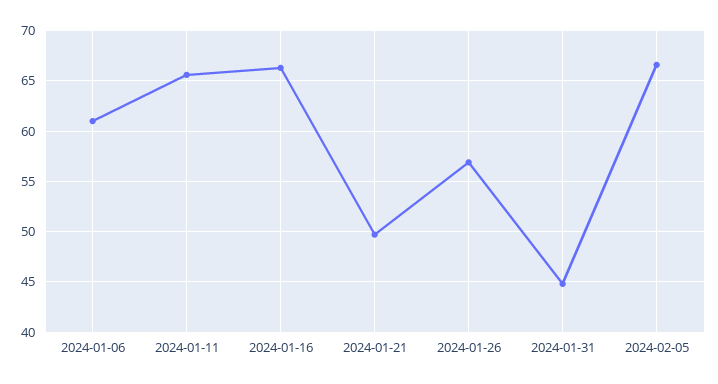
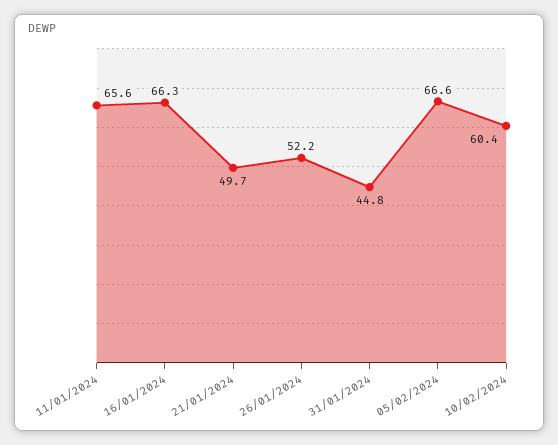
2024-01-06: 61 -> none
2024-01-26: 57 -> 52.2
10/02/2024: none -> 60.4

